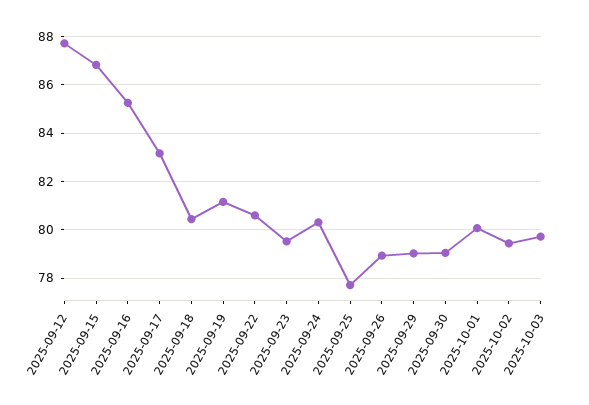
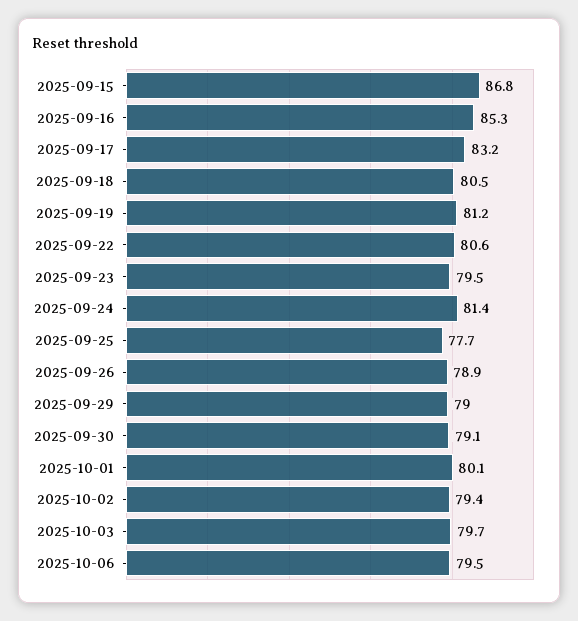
2025-09-12: 87.75 -> none
2025-09-24: 80.25 -> 81.4
2025-10-06: none -> 79.5

